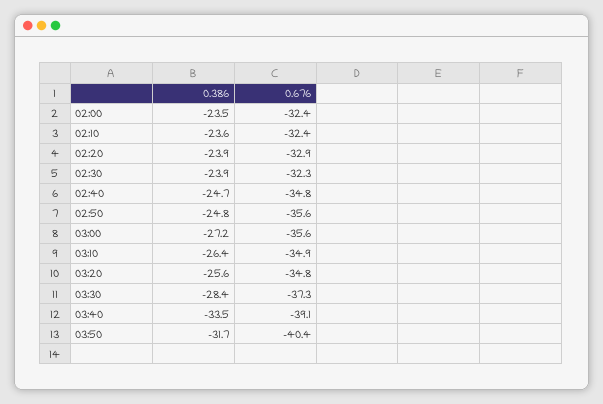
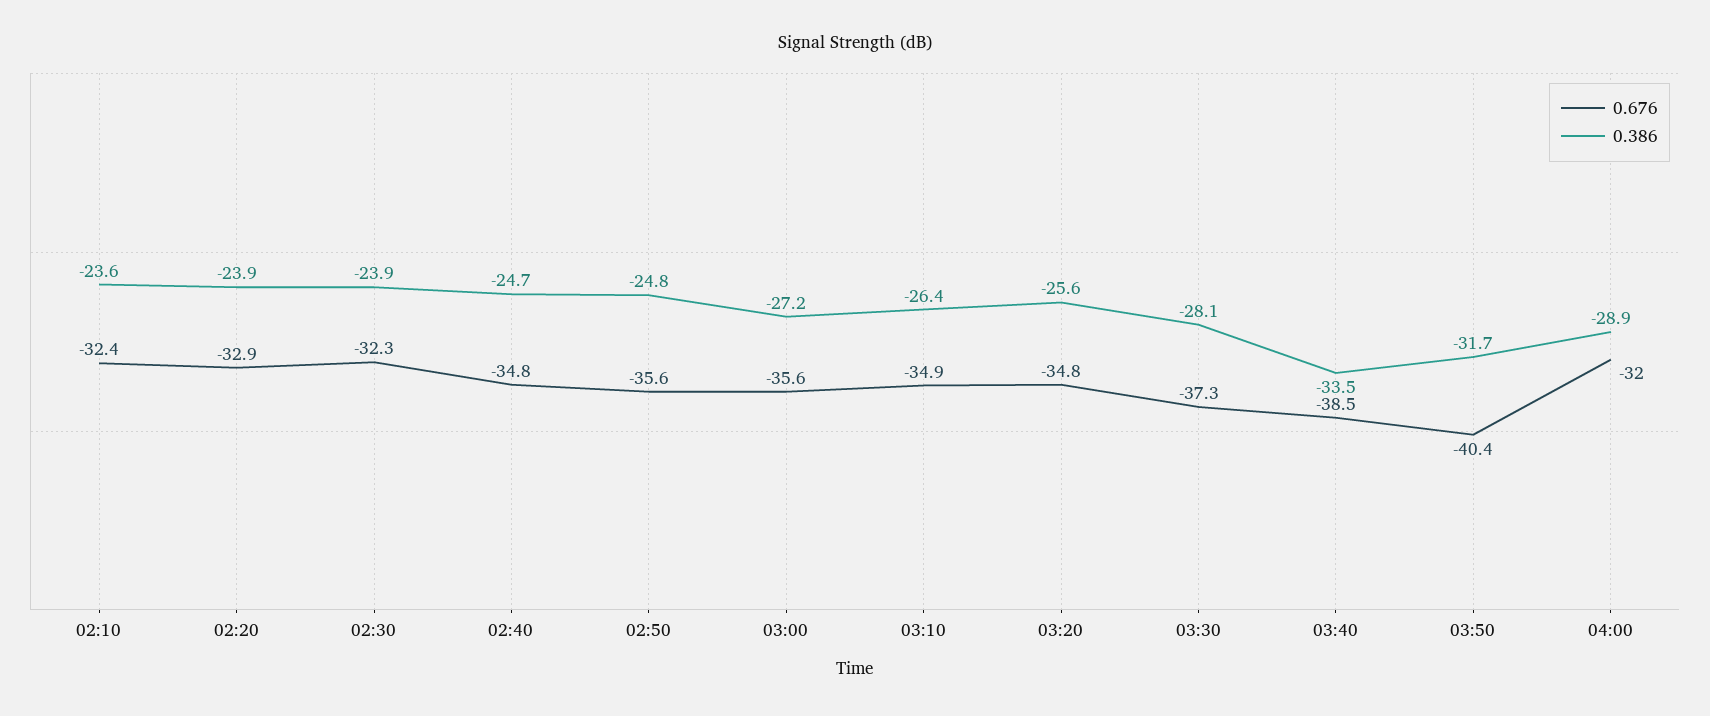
0.386, 02:00: -23.5 -> none
0.676, 02:00: -32.4 -> none
0.386, 03:30: -28.4 -> -28.1
0.676, 03:40: -39.1 -> -38.5
0.676, 04:00: none -> -32
0.386, 04:00: none -> -28.9

